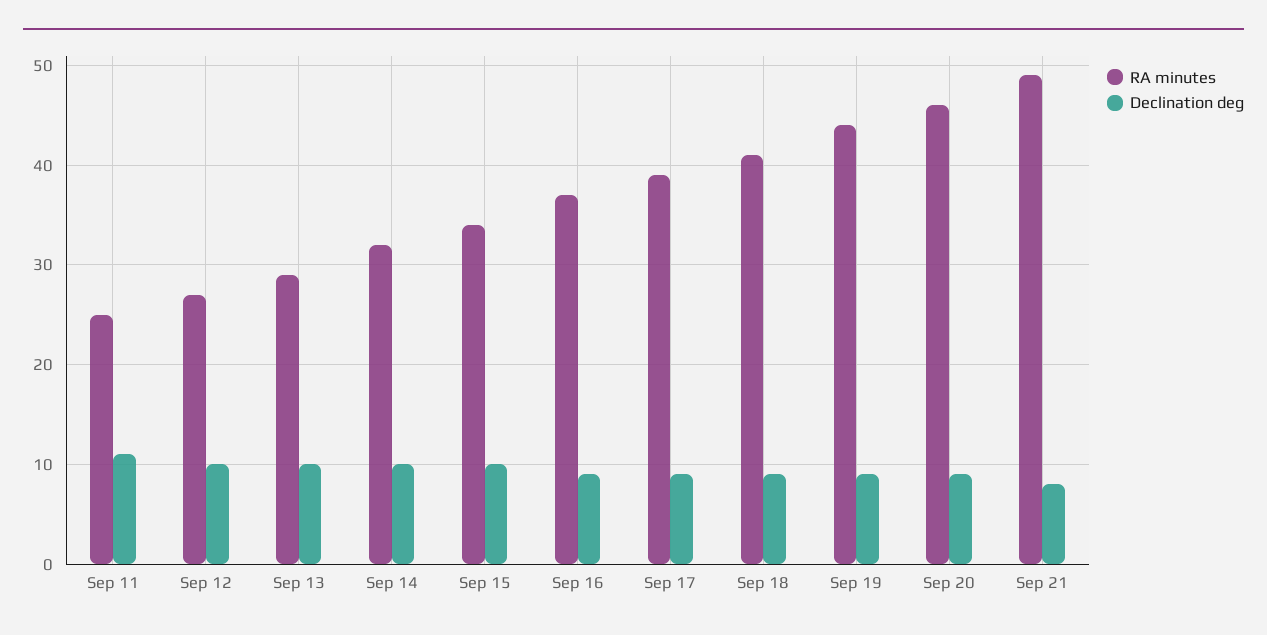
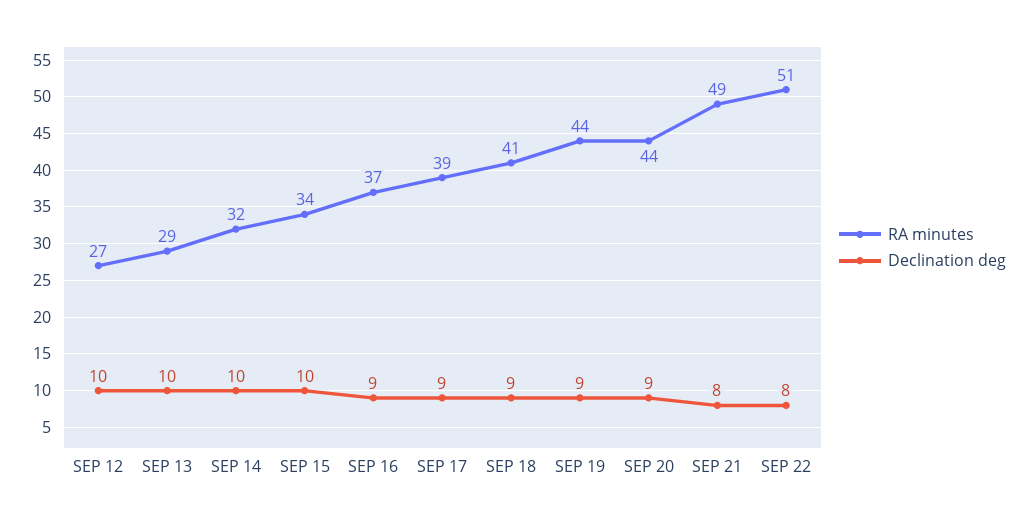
RA minutes, Sep 11: 25 -> none
Declination deg, Sep 11: 11 -> none
RA minutes, Sep 20: 46 -> 44
RA minutes, SEP 22: none -> 51
Declination deg, SEP 22: none -> 8

